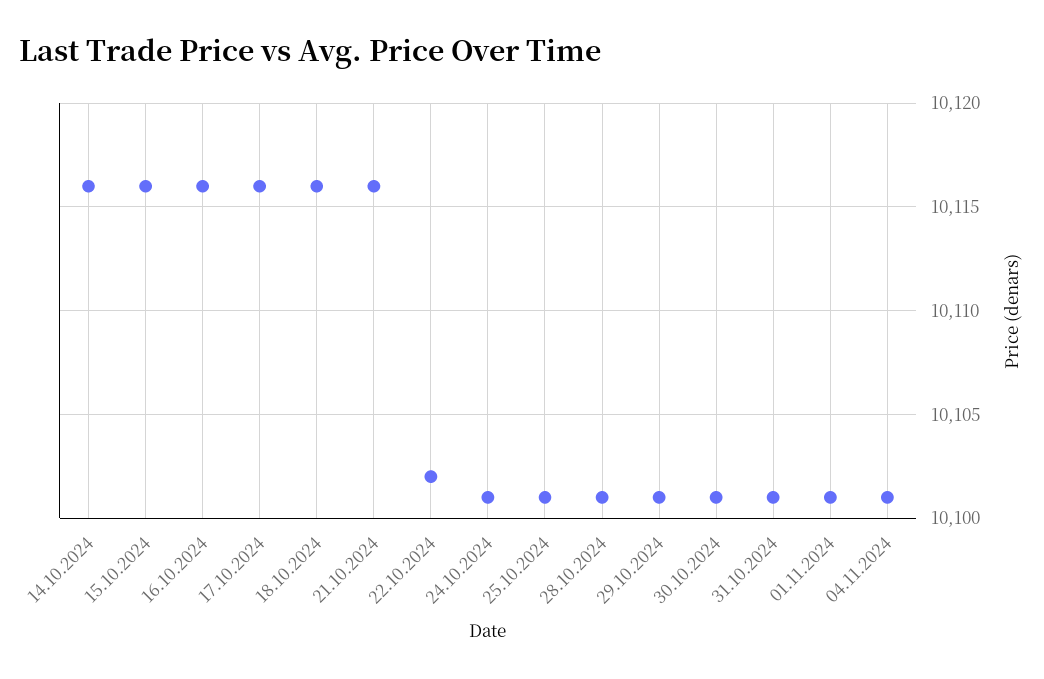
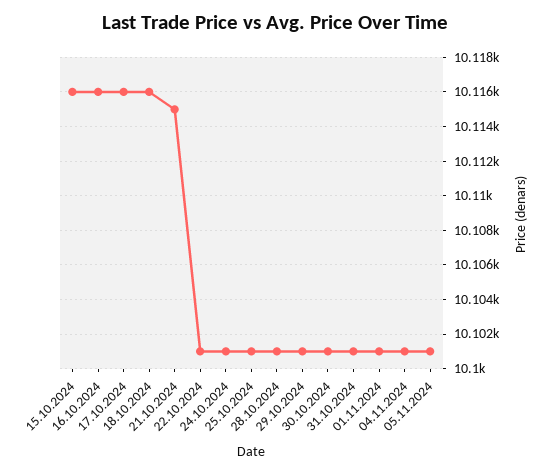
14.10.2024: 10116 -> none
21.10.2024: 10116 -> 10115
22.10.2024: 10102 -> 10101
05.11.2024: none -> 10101

